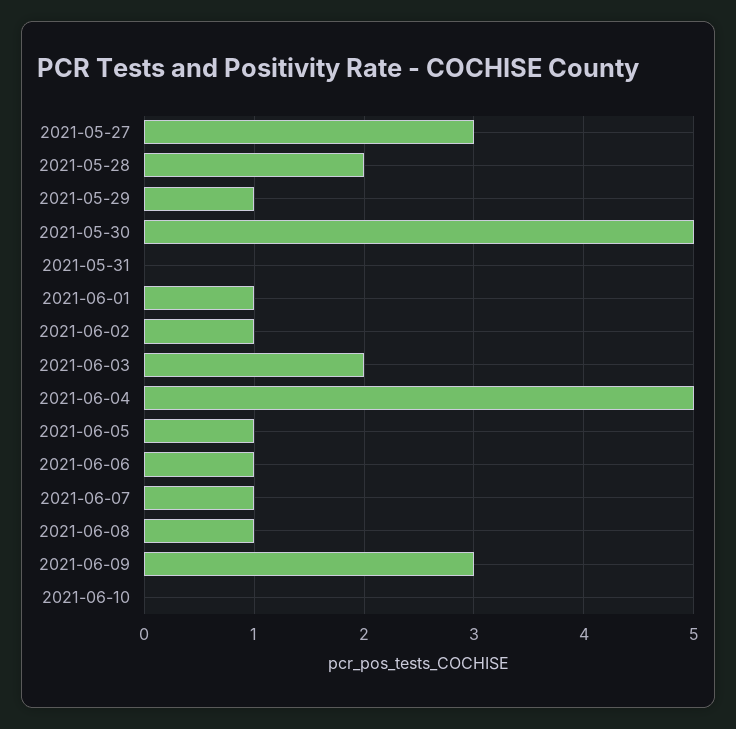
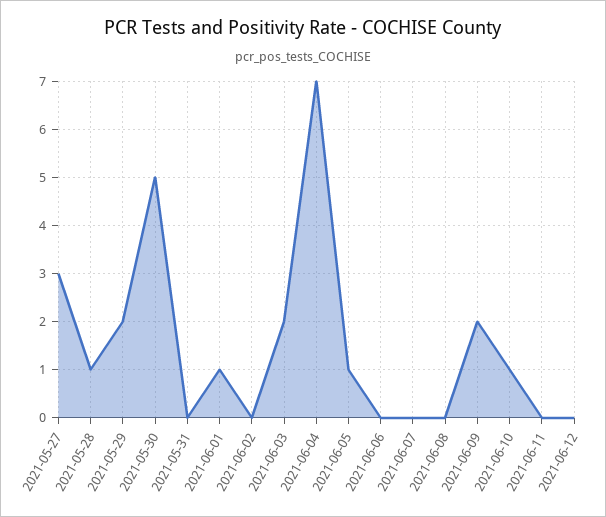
2021-05-28: 2 -> 1
2021-05-29: 1 -> 2
2021-06-02: 1 -> 0
2021-06-04: 5 -> 7
2021-06-06: 1 -> 0
2021-06-07: 1 -> 0
2021-06-08: 1 -> 0
2021-06-09: 3 -> 2
2021-06-10: 0 -> 1
2021-06-11: none -> 0
2021-06-12: none -> 0

